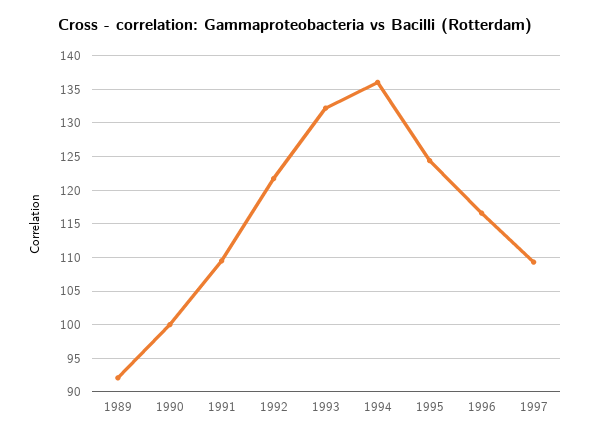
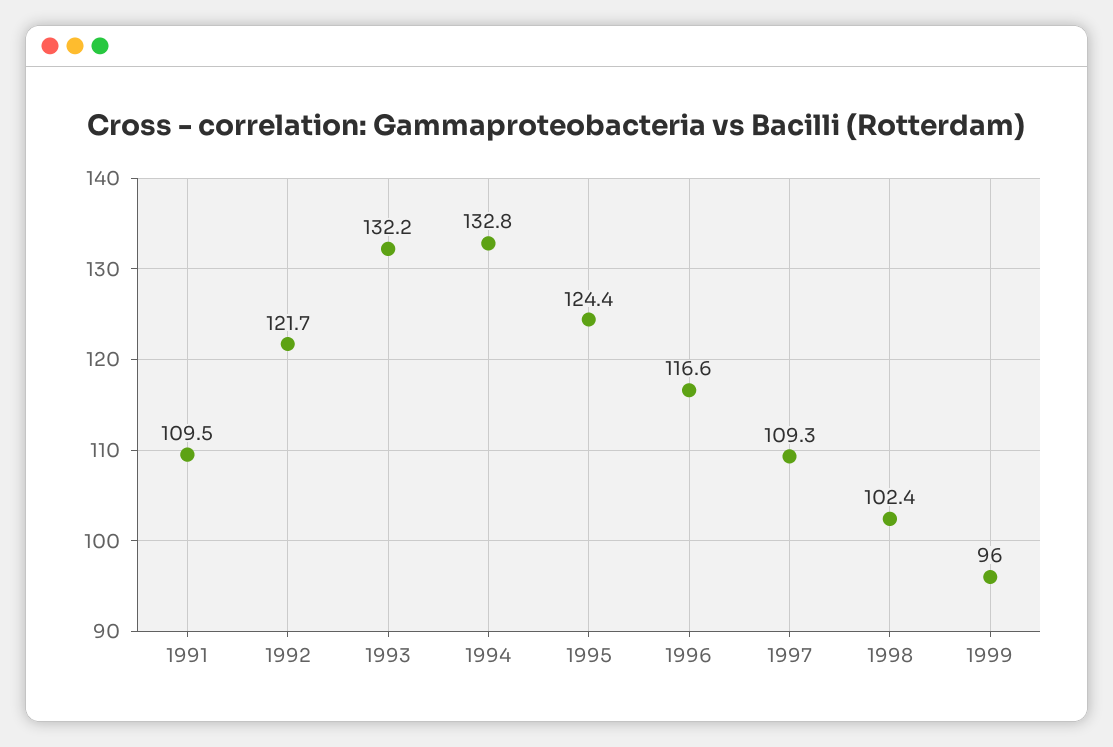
1989: 92 -> none
1990: 100 -> none
1994: 136 -> 132.8
1998: none -> 102.4
1999: none -> 96

